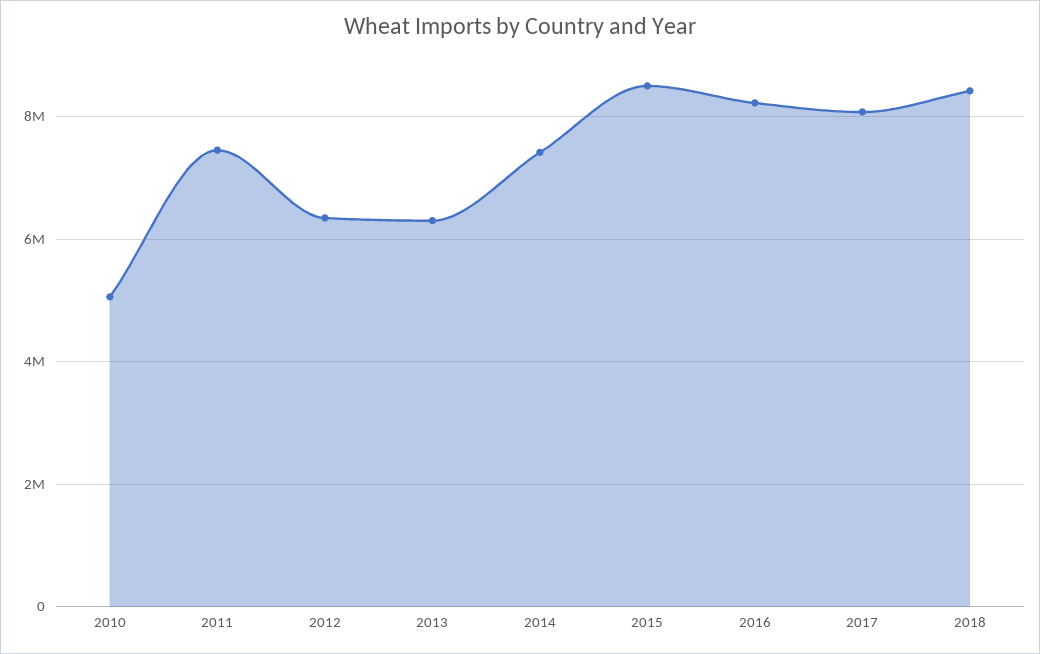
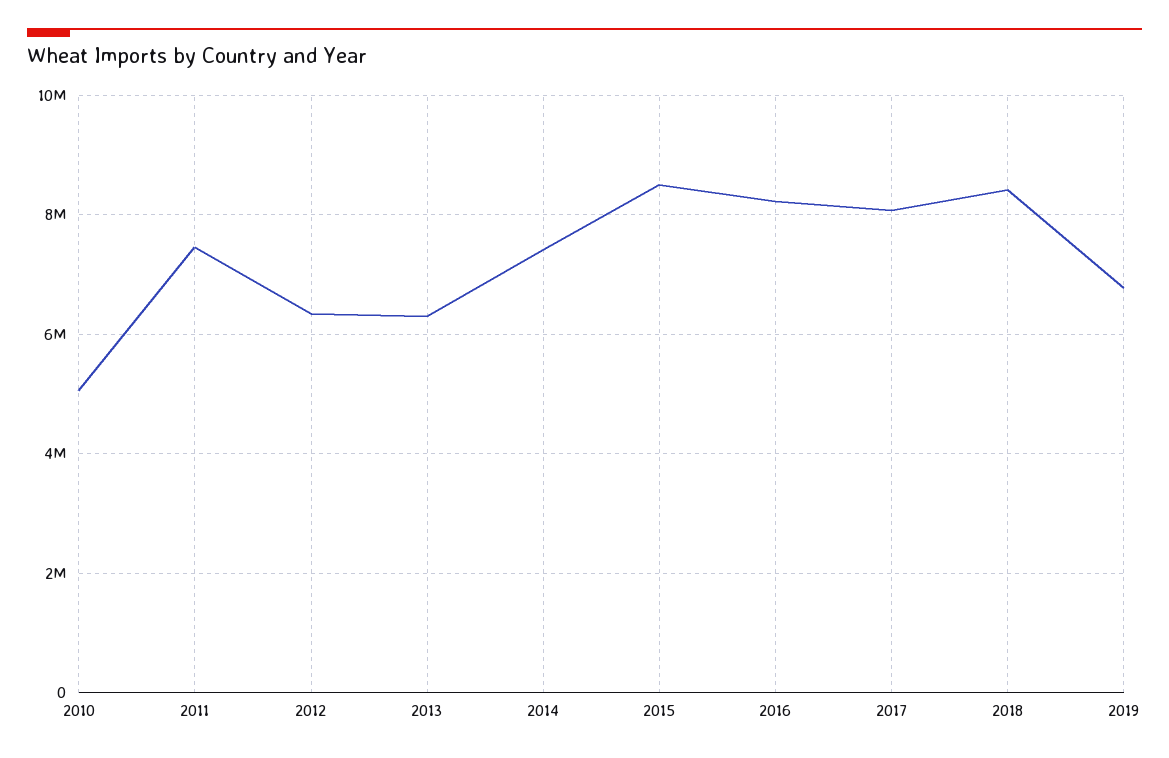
2019: none -> 6800000

